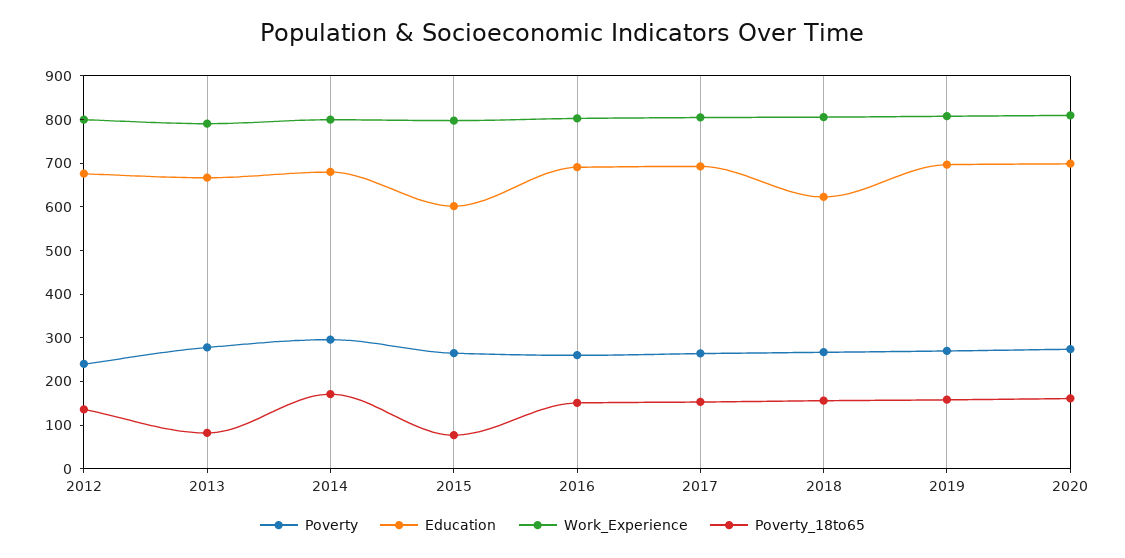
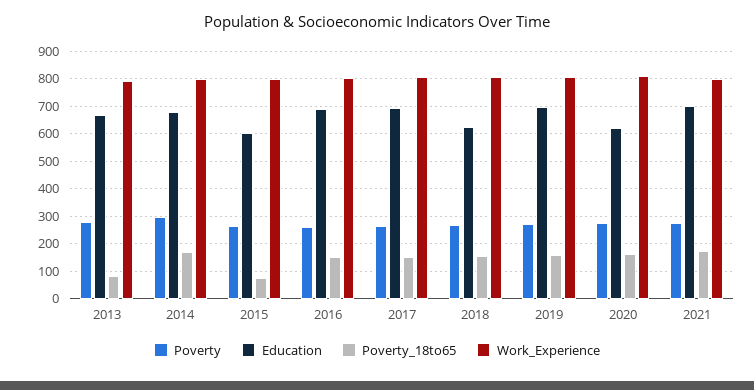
Poverty, 2012: 240 -> none
Education, 2012: 680 -> none
Work_Experience, 2012: 800 -> none
Poverty_18to65, 2012: 140 -> none
Education, 2020: 700 -> 625
Poverty, 2021: none -> 275
Education, 2021: none -> 700
Poverty_18to65, 2021: none -> 175
Work_Experience, 2021: none -> 800

